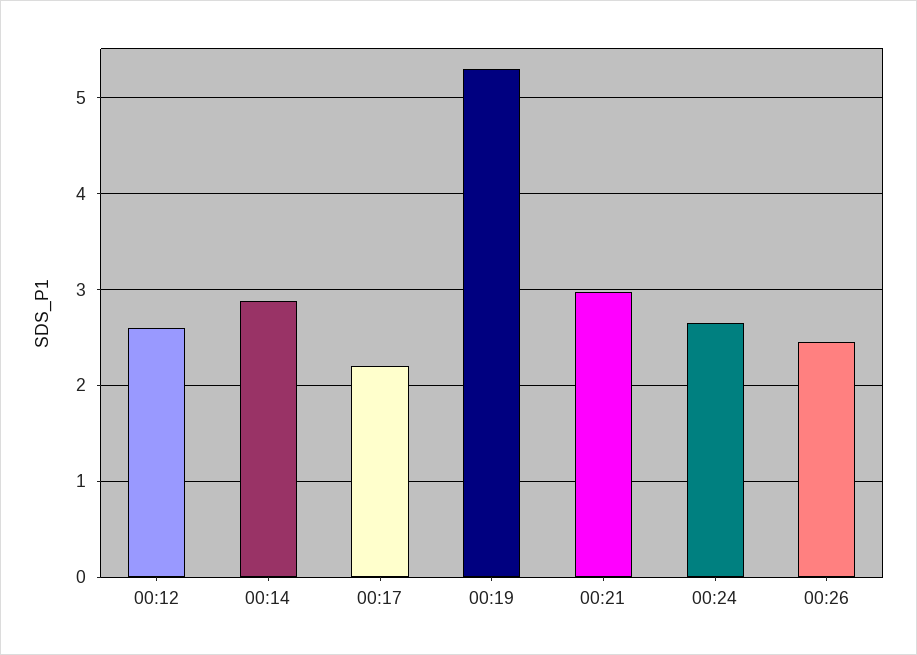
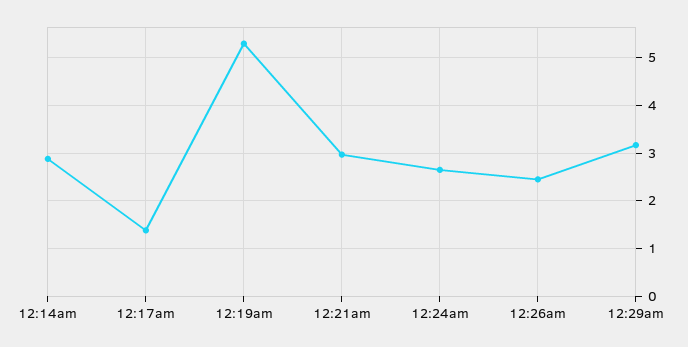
00:12: 2.6 -> none
00:17: 2.2 -> 1.4
12:29am: none -> 3.2

